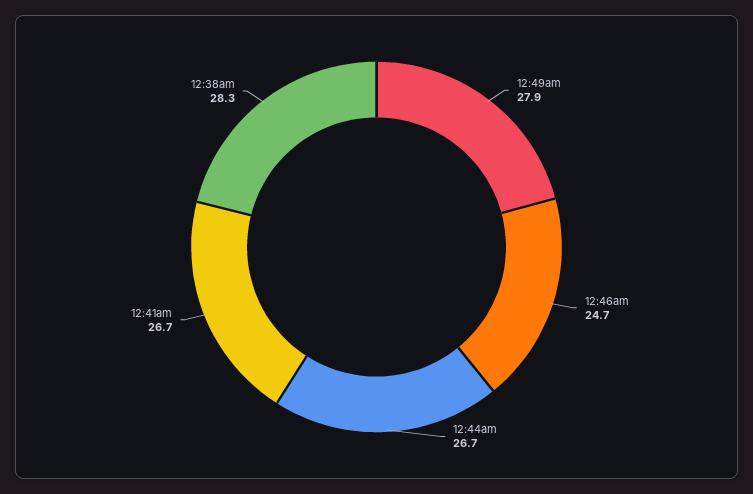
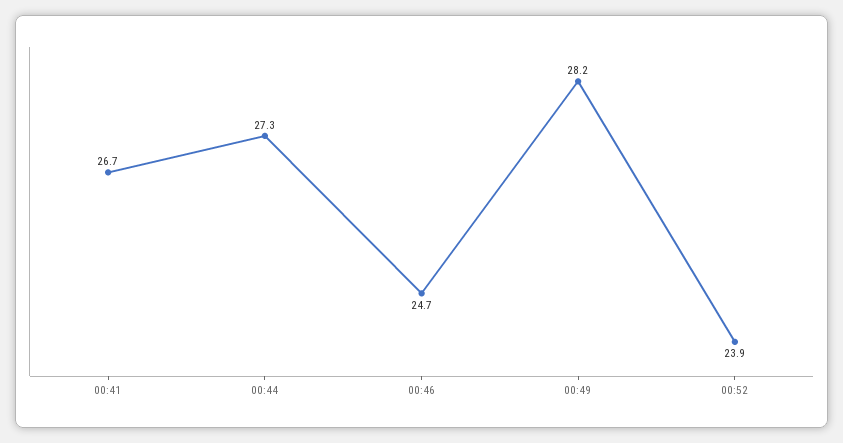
12:49am: 27.9 -> 28.2
12:44am: 26.7 -> 27.3
12:38am: 28.3 -> none
00:52: none -> 23.9

